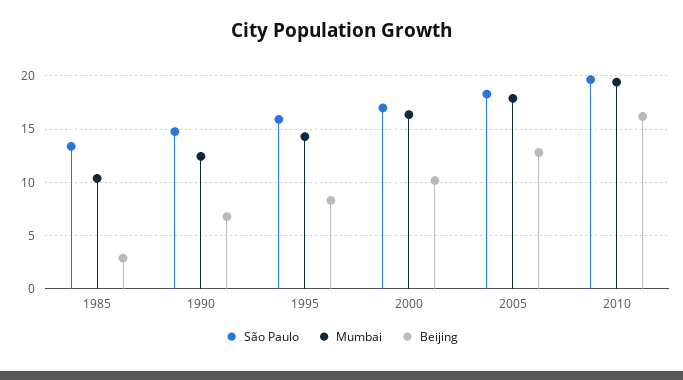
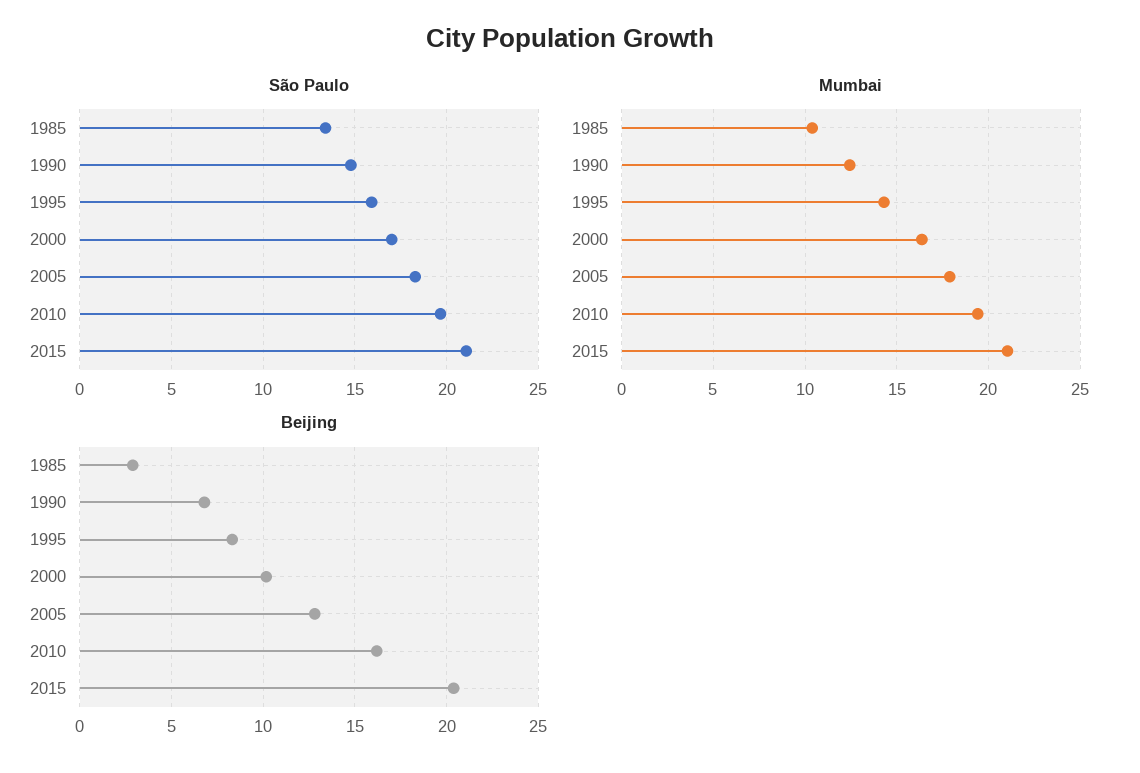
São Paulo, 2015: none -> 21
Mumbai, 2015: none -> 21
Beijing, 2015: none -> 20.5

